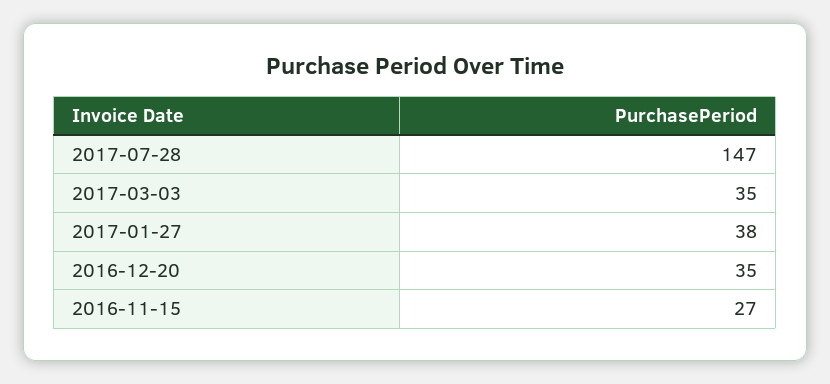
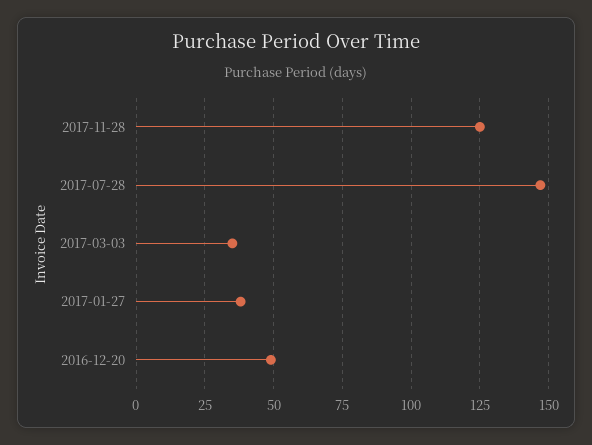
2016-12-20: 35 -> 50
2016-11-15: 27 -> none
2017-11-28: none -> 125

